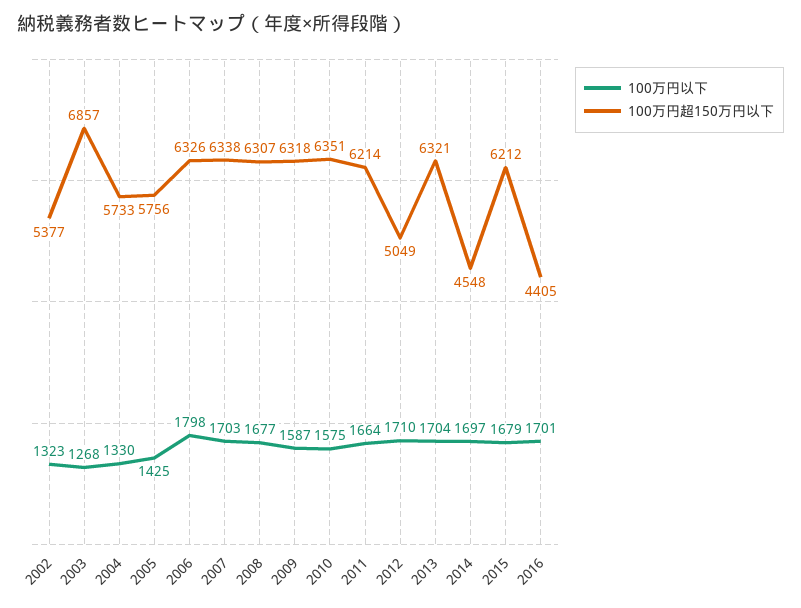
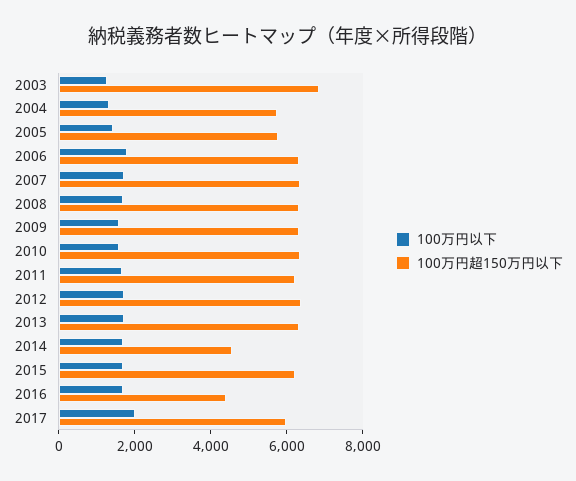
100万円以下, 2002: 1323 -> none
100万円超150万円以下, 2002: 5377 -> none
100万円超150万円以下, 2012: 5049 -> 6500
100万円以下, 2017: none -> 2000
100万円超150万円以下, 2017: none -> 6000

